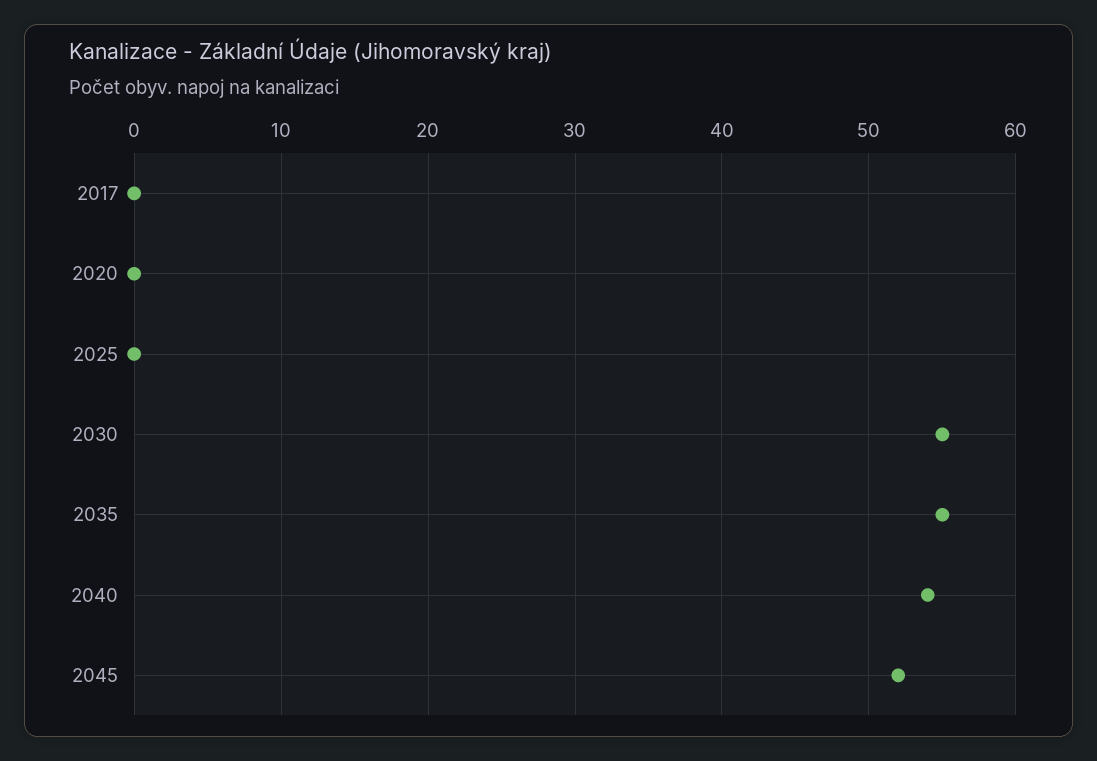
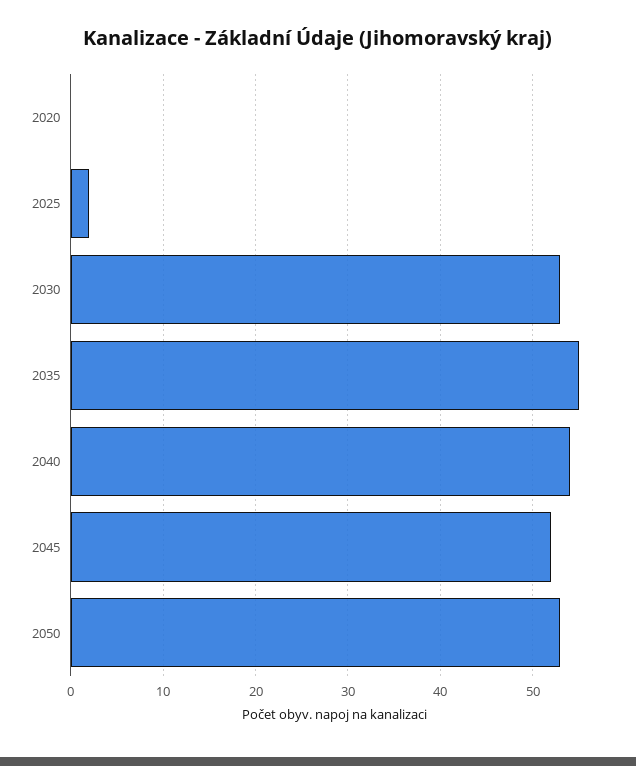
2017: 0 -> none
2025: 0 -> 2
2030: 55 -> 53
2050: none -> 53

